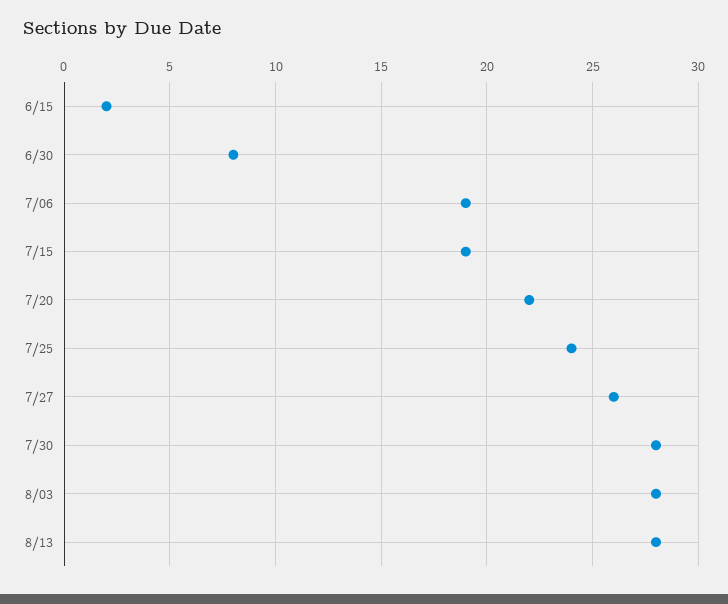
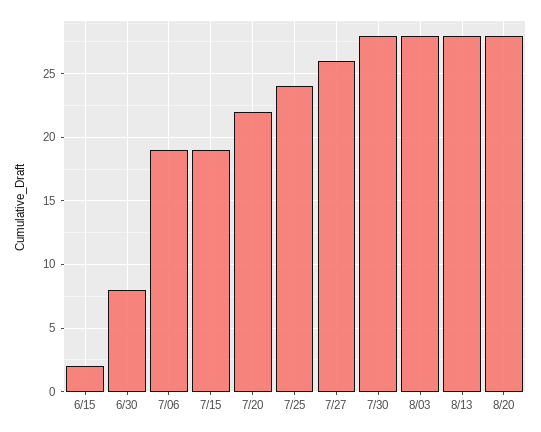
8/20: none -> 28

